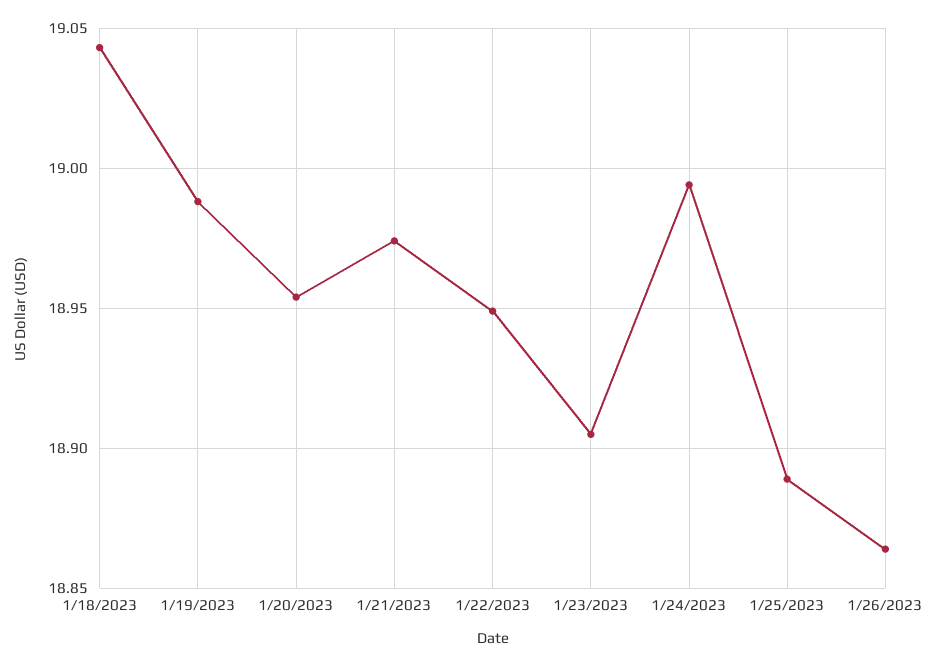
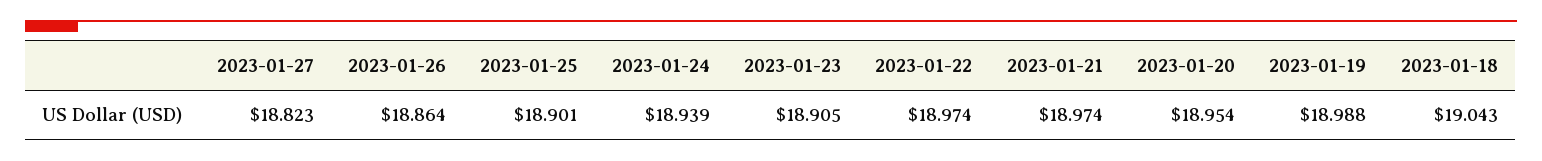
1/22/2023: 18.95 -> 18.974
1/24/2023: 18.995 -> 18.939
1/25/2023: 18.89 -> 18.901
2023-01-27: none -> 18.823

